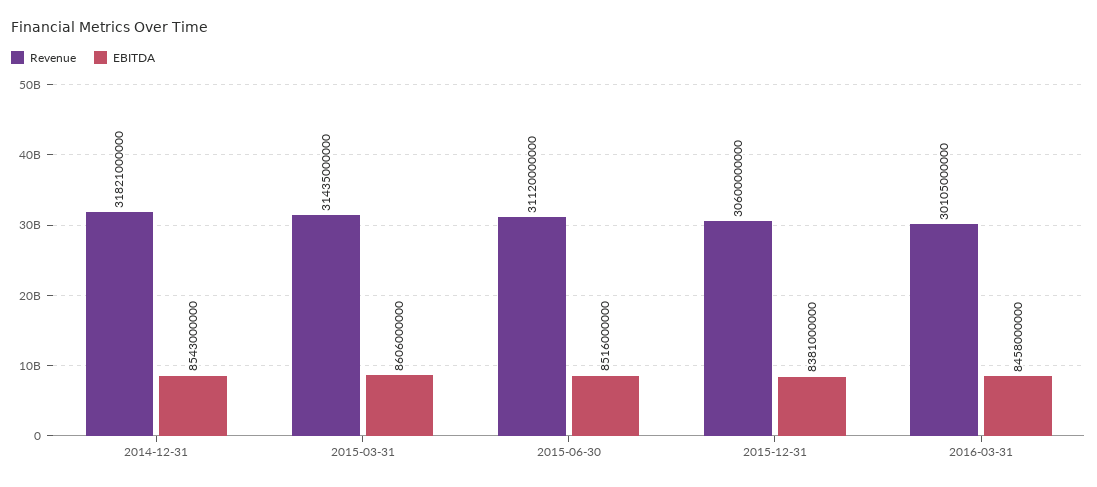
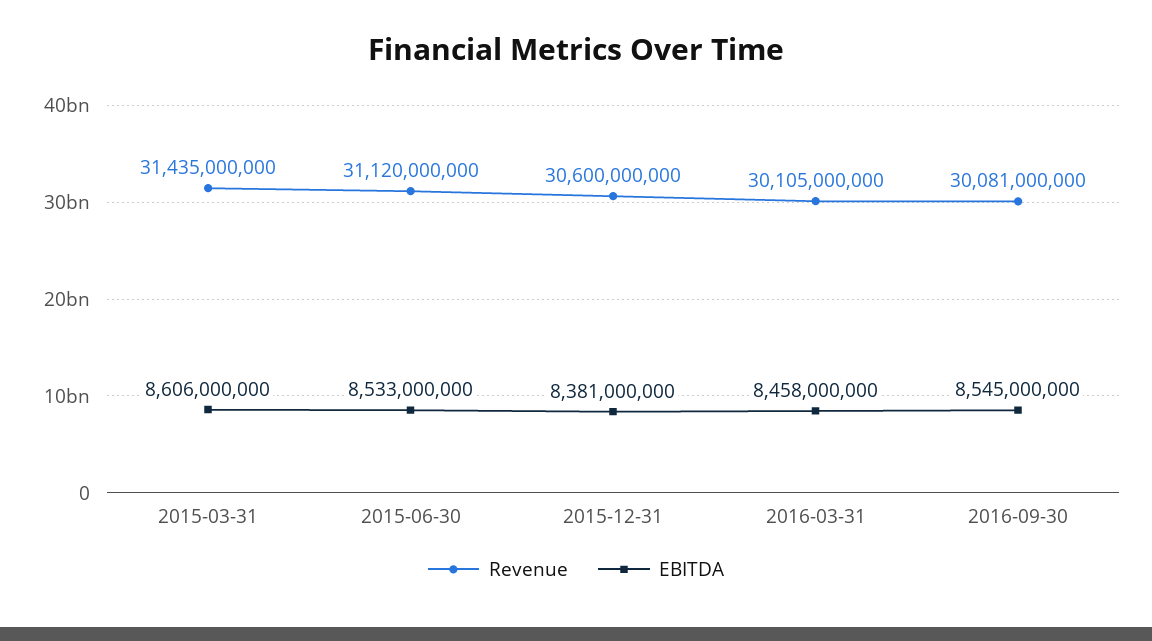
Revenue, 2014-12-31: 31821000000 -> none
EBITDA, 2014-12-31: 8543000000 -> none
EBITDA, 2015-06-30: 8516000000 -> 8533000000
Revenue, 2016-09-30: none -> 30081000000
EBITDA, 2016-09-30: none -> 8545000000

